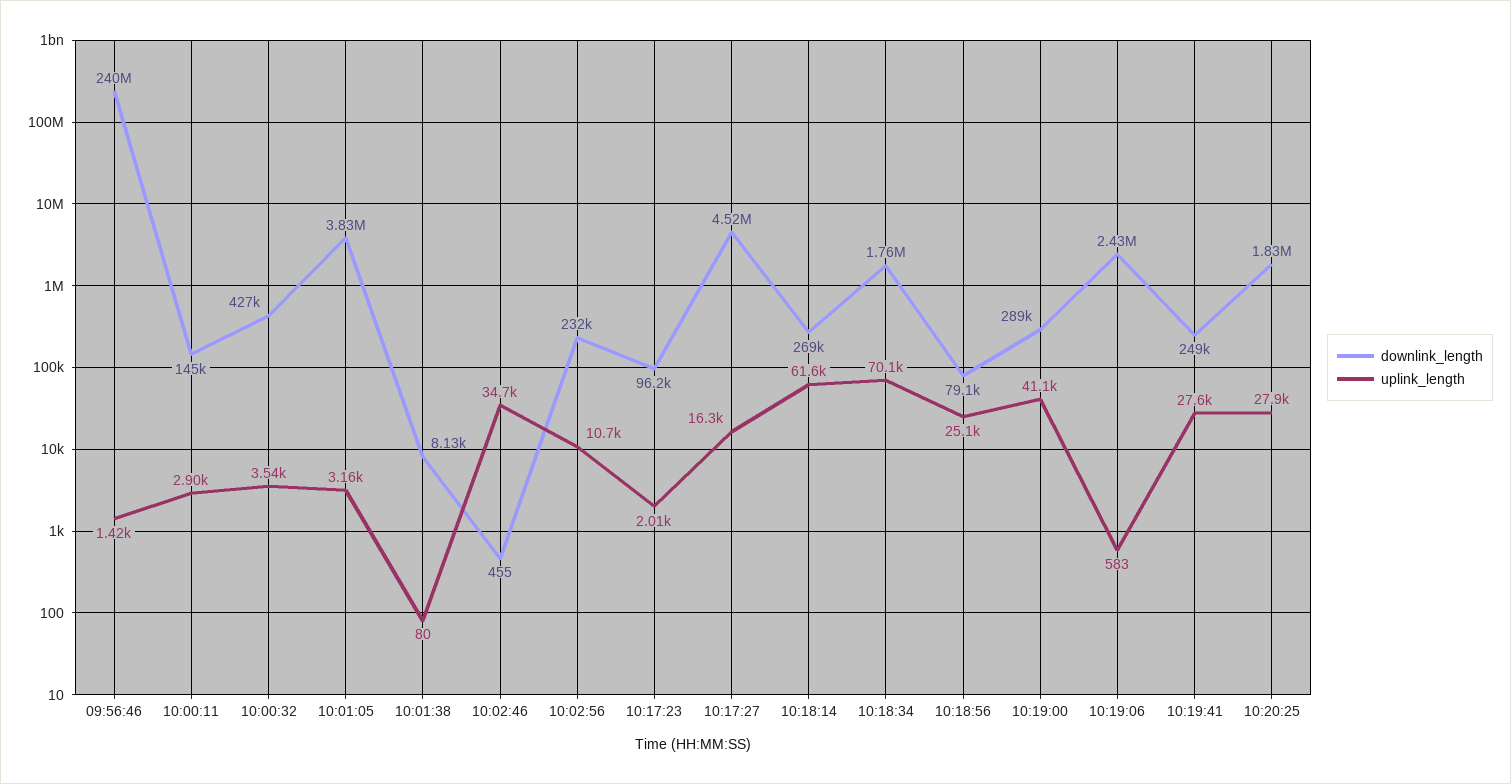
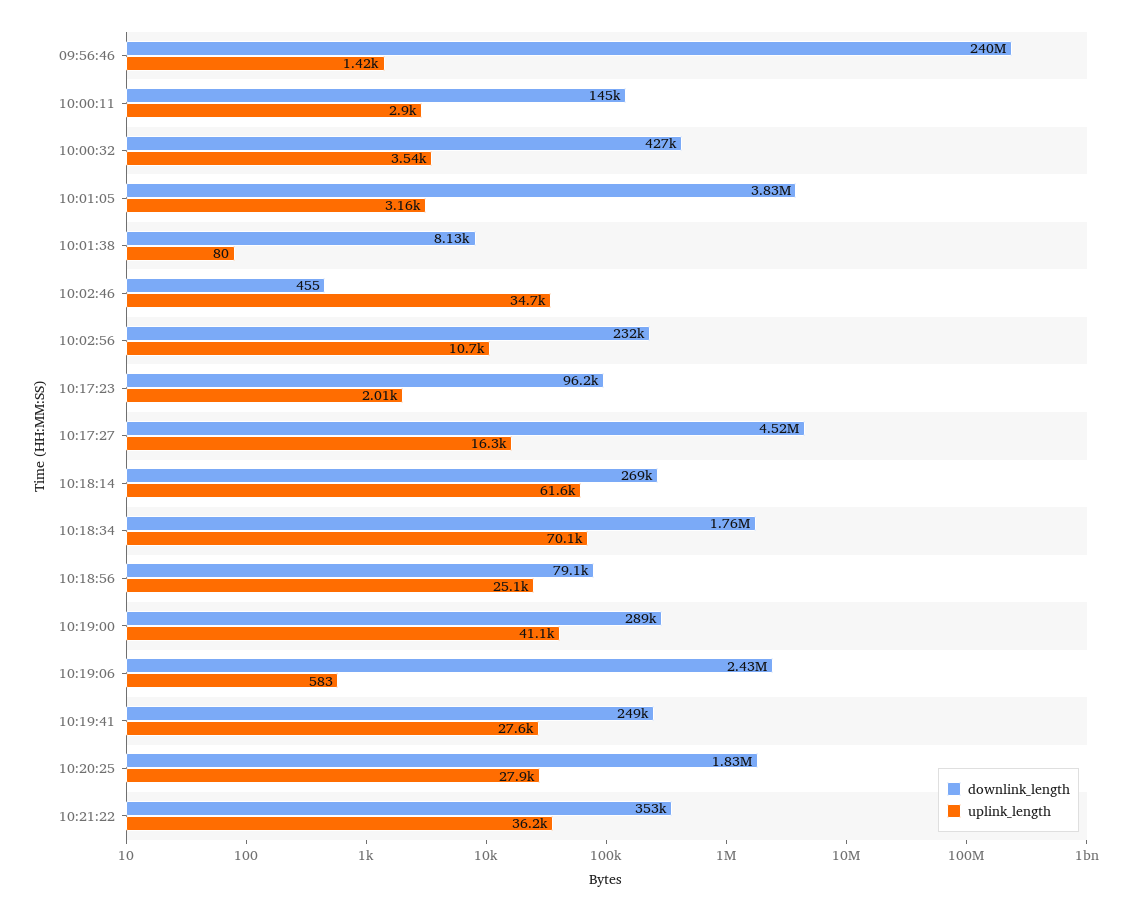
downlink_length, 10:21:22: none -> 353000
uplink_length, 10:21:22: none -> 36200

